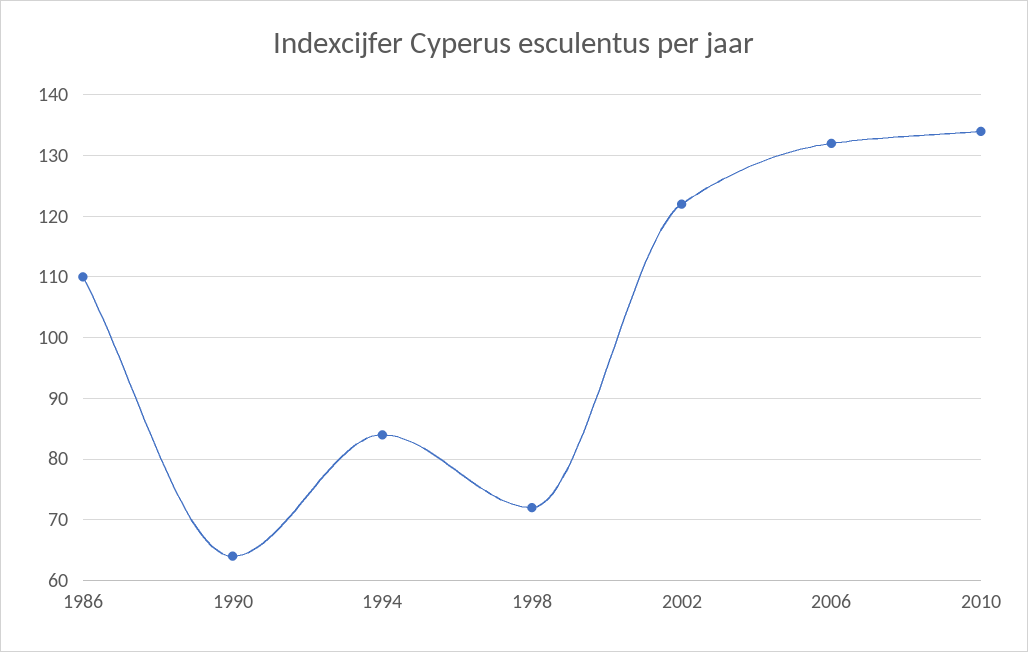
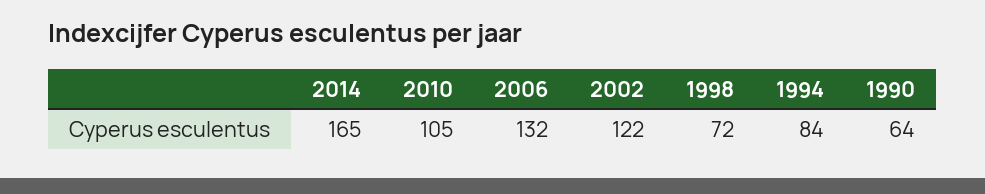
1986: 110 -> none
2010: 134 -> 105
2014: none -> 165

